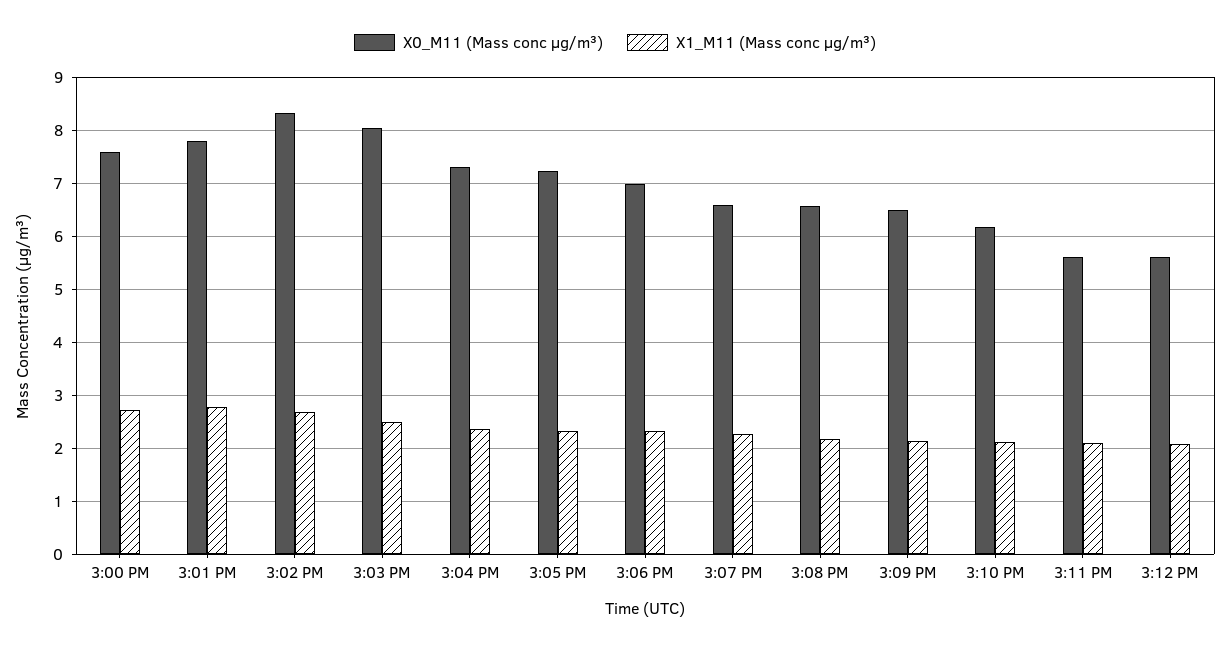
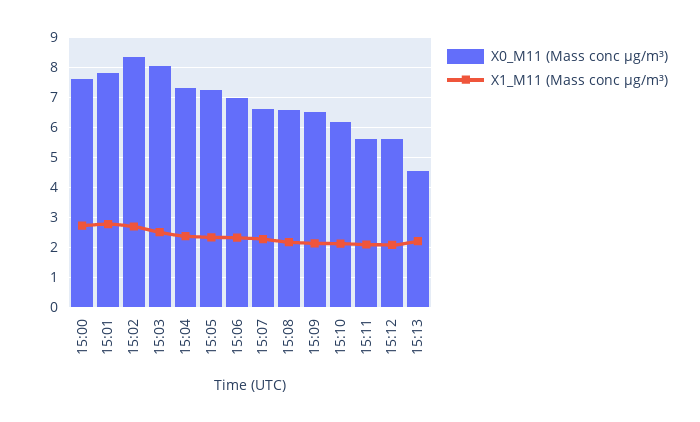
X0_M11 (Mass conc μg/m³), 15:13: none -> 4.6
X1_M11 (Mass conc μg/m³), 15:13: none -> 2.2

